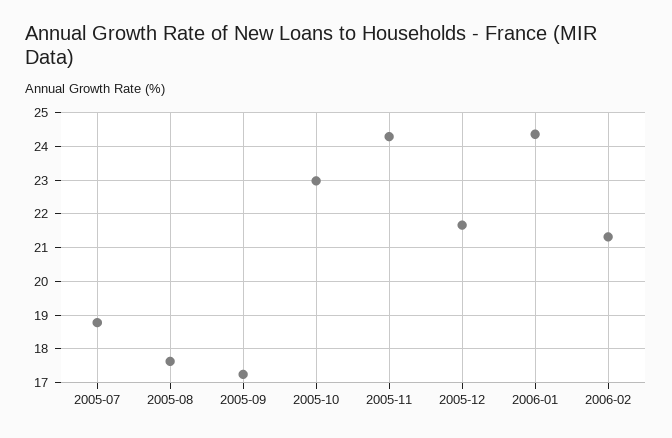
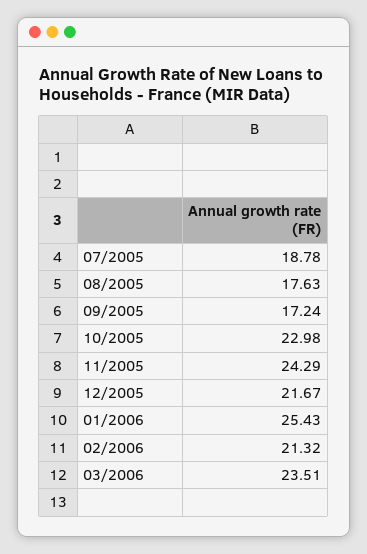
2006-01: 24.4 -> 25.43
03/2006: none -> 23.51

